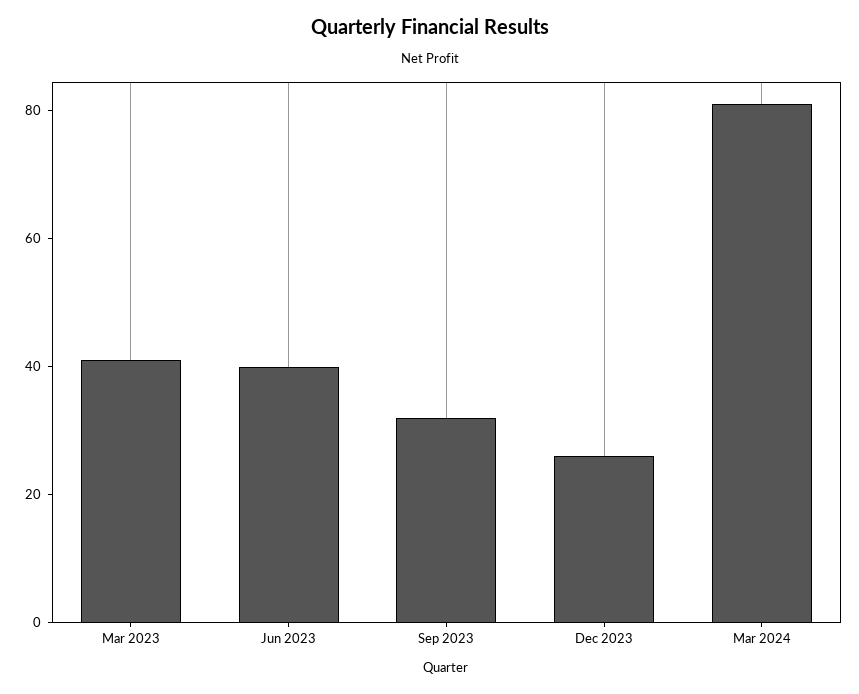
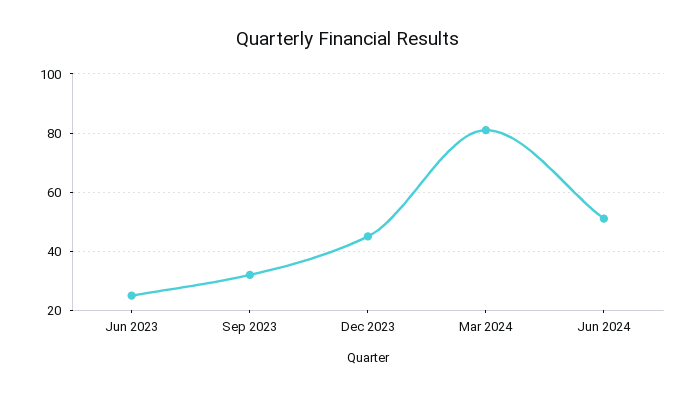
Mar 2023: 40 -> none
Jun 2023: 40 -> 25
Dec 2023: 25 -> 45
Jun 2024: none -> 50

